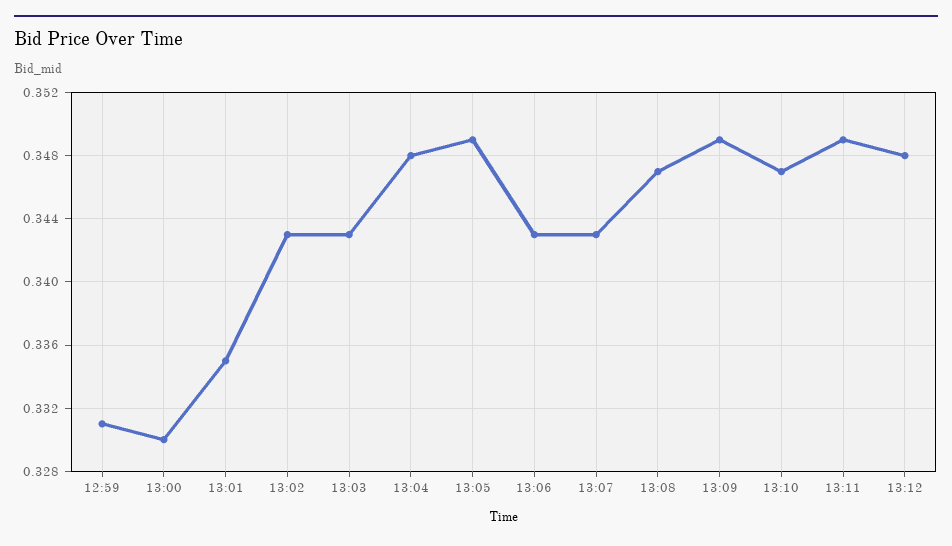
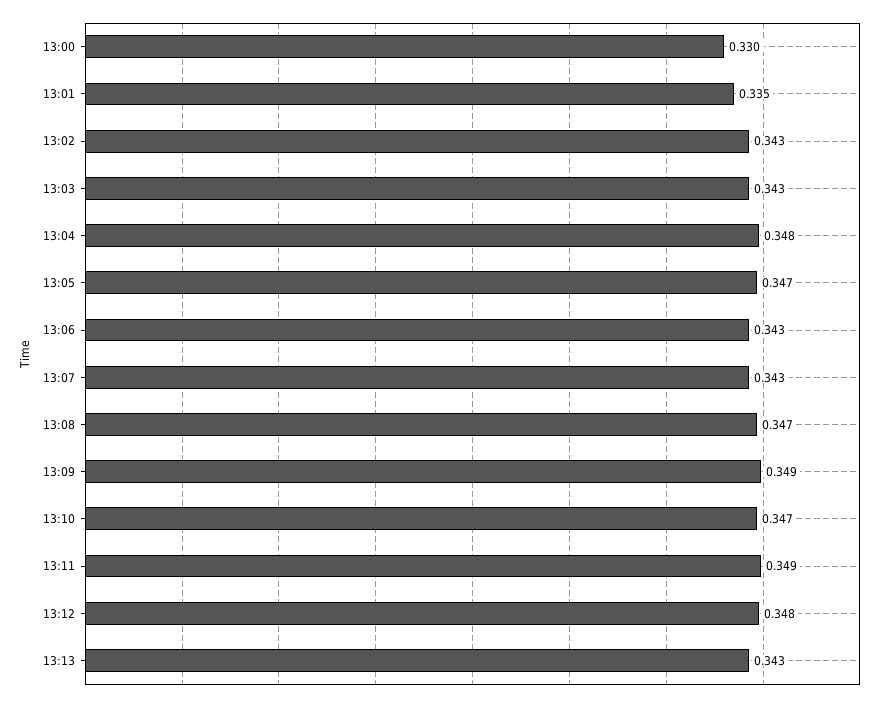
12:59: 0.331 -> none
13:05: 0.349 -> 0.347
13:13: none -> 0.343

